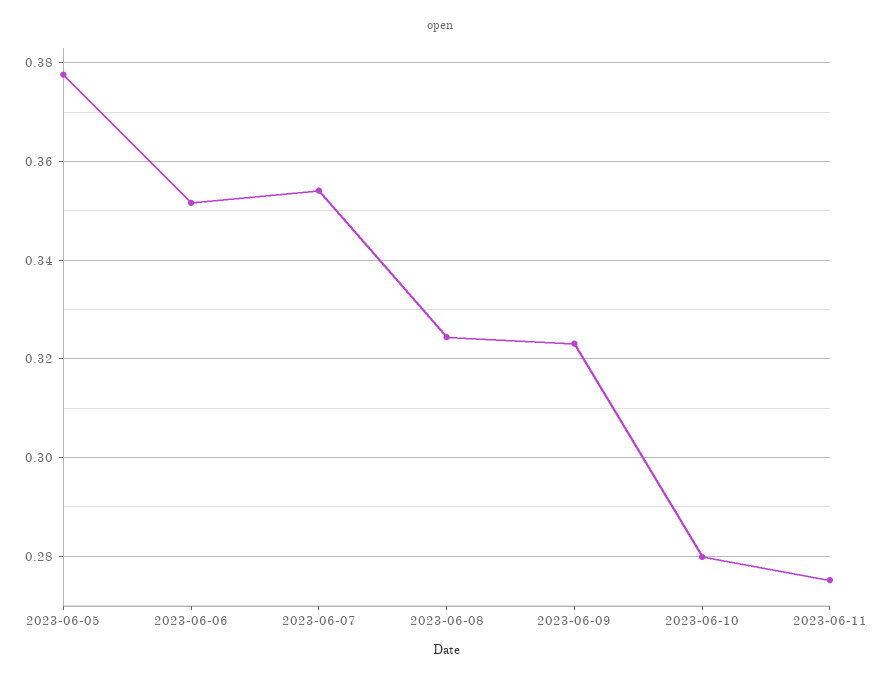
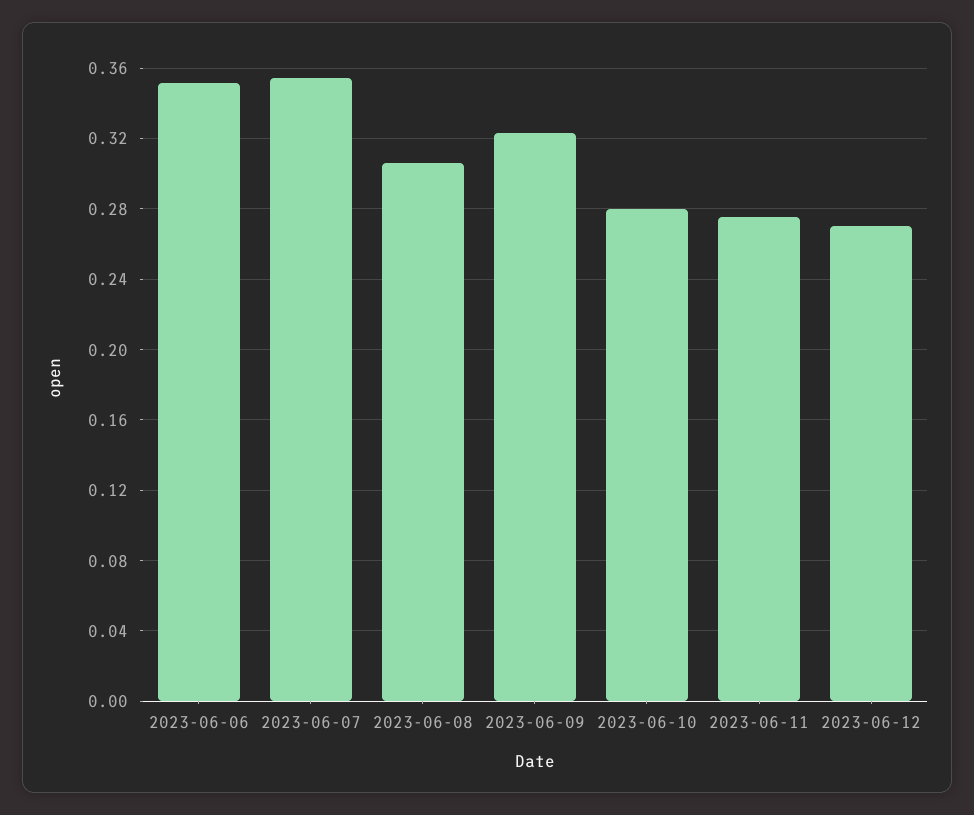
2023-06-05: 0.378 -> none
2023-06-08: 0.324 -> 0.305
2023-06-12: none -> 0.27

